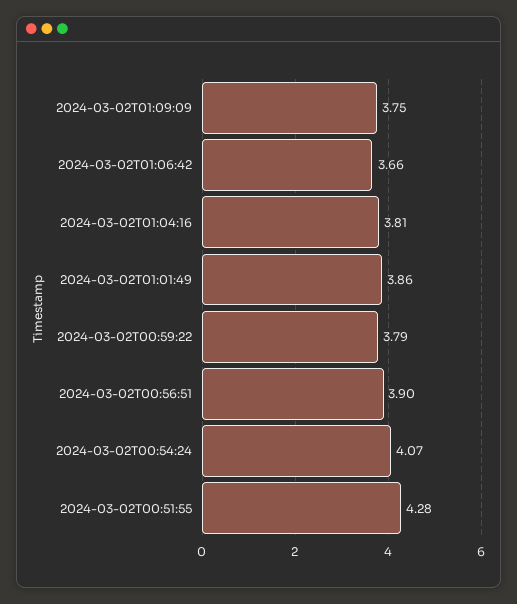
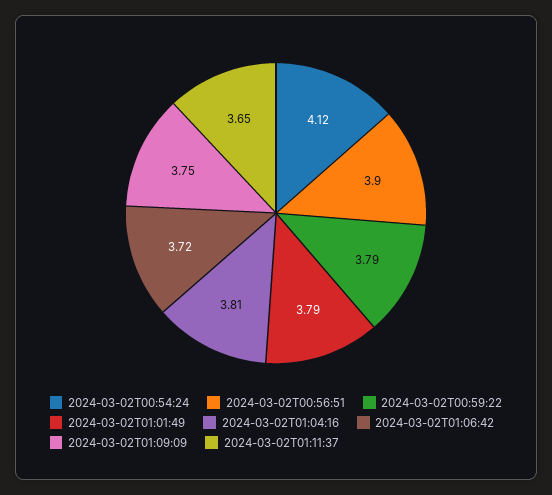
2024-03-02T01:06:42: 3.66 -> 3.72
2024-03-02T01:01:49: 3.86 -> 3.79
2024-03-02T00:54:24: 4.07 -> 4.12
2024-03-02T00:51:55: 4.28 -> none
2024-03-02T01:11:37: none -> 3.65

